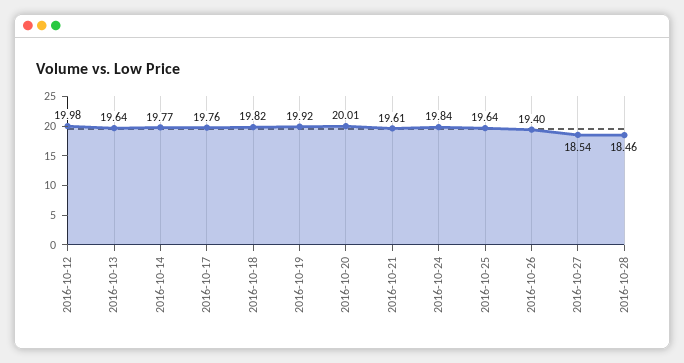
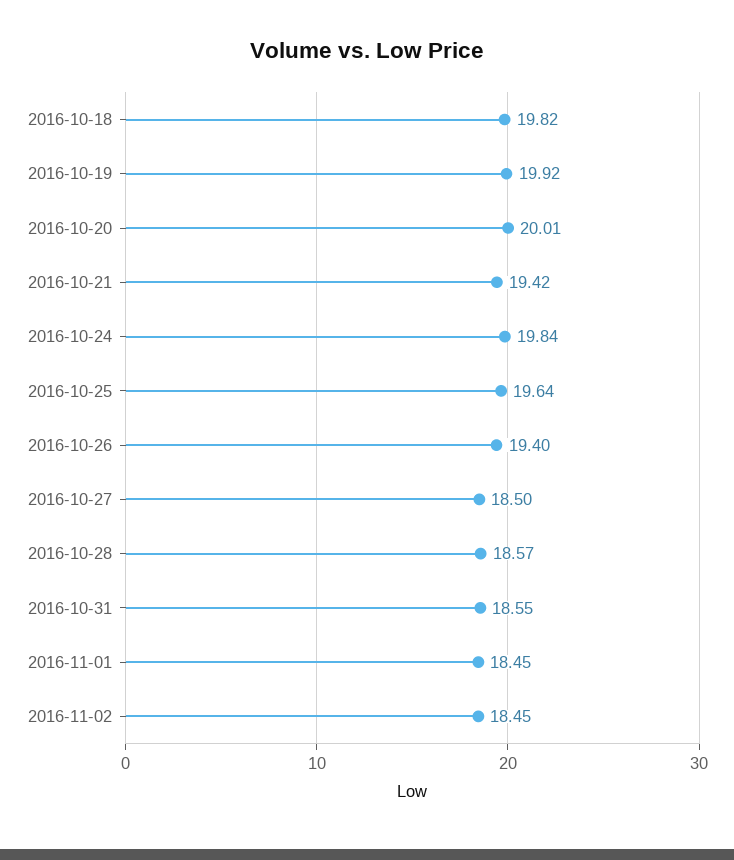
2016-10-12: 19.98 -> none
2016-10-13: 19.64 -> none
2016-10-14: 19.77 -> none
2016-10-17: 19.76 -> none
2016-10-21: 19.61 -> 19.42
2016-10-27: 18.54 -> 18.5
2016-10-28: 18.46 -> 18.57
2016-10-31: none -> 18.55
2016-11-01: none -> 18.45
2016-11-02: none -> 18.45

